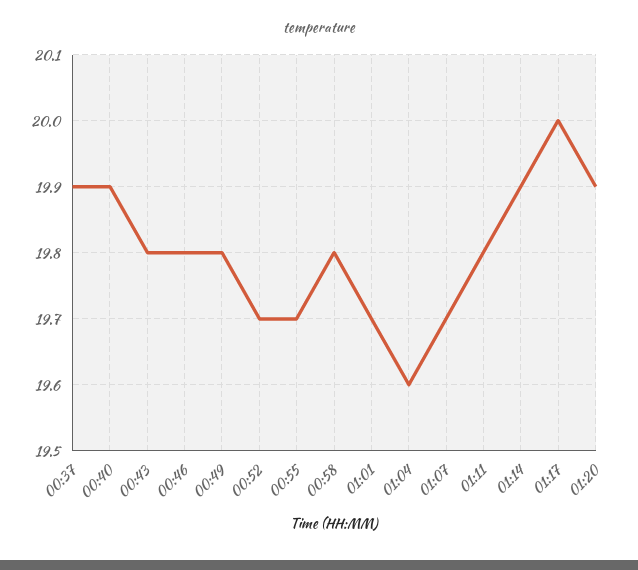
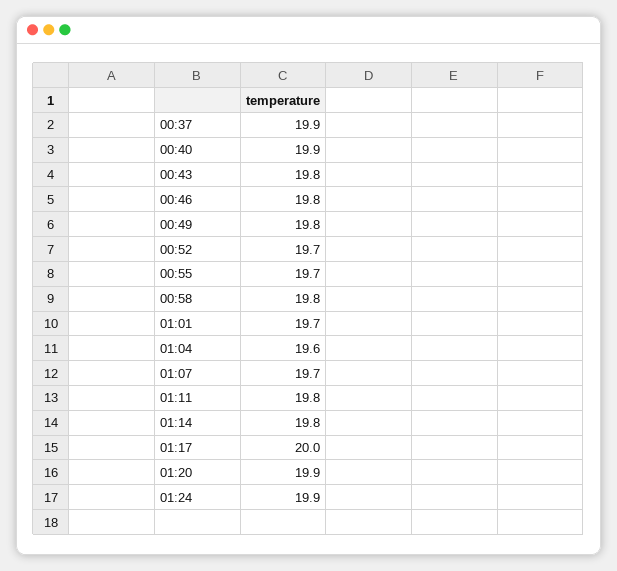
01:14: 19.9 -> 19.8
01:24: none -> 19.9

